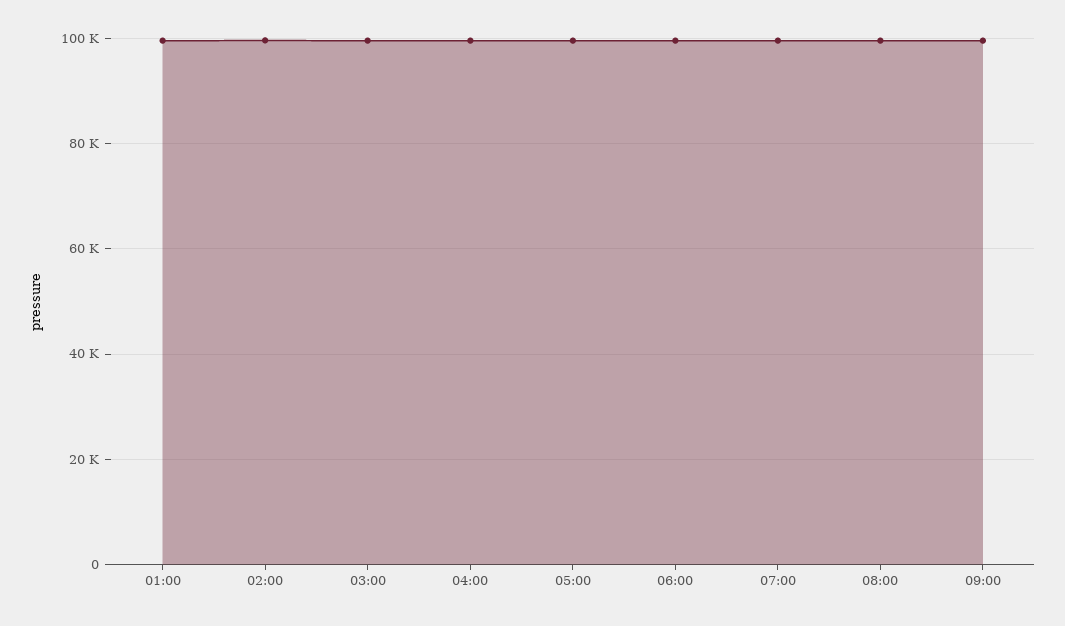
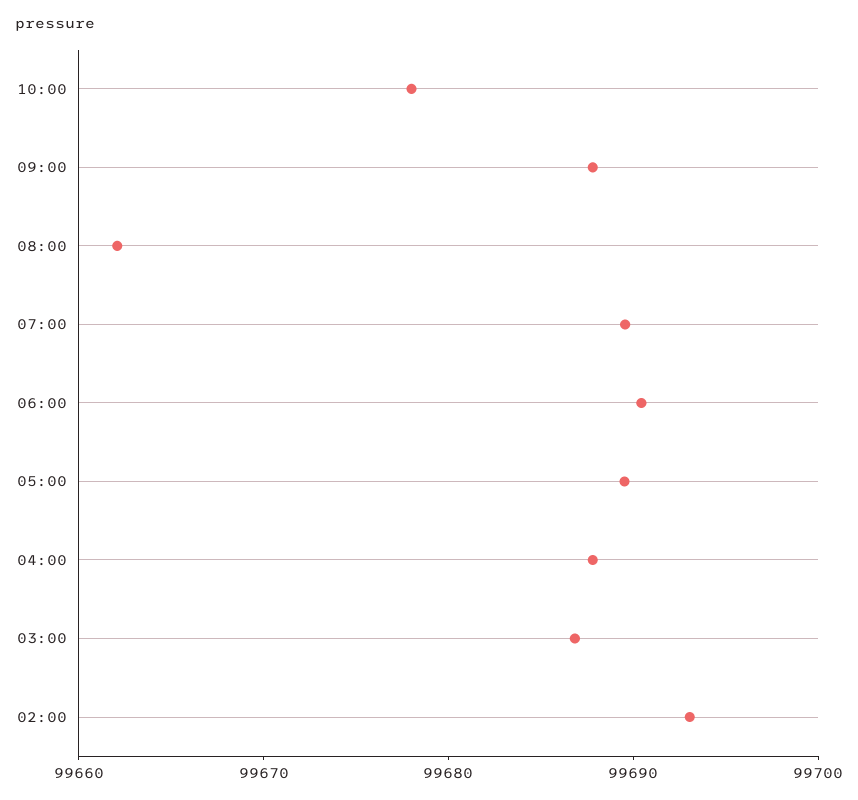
01:00: 100000 -> none
10:00: none -> 99678

